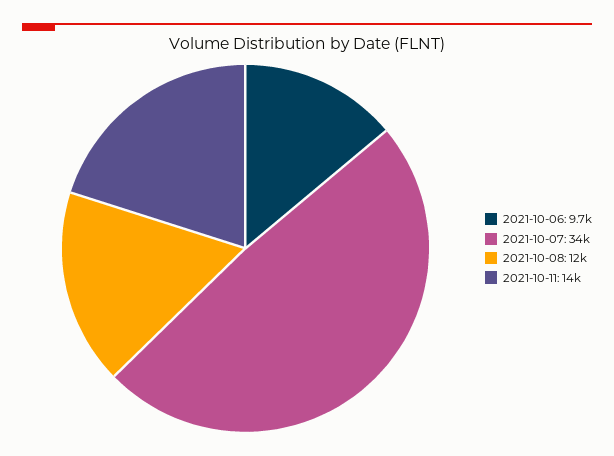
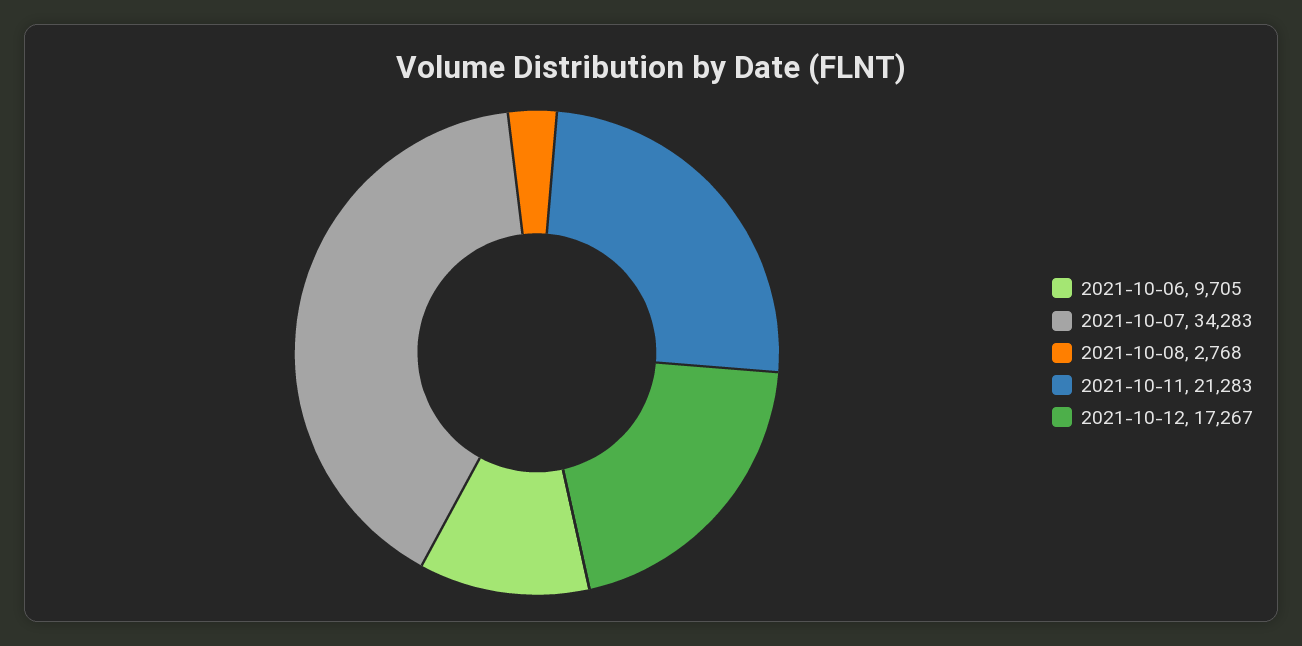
2021-10-08: 12000 -> 2768
2021-10-11: 14000 -> 21283
2021-10-12: none -> 17267

